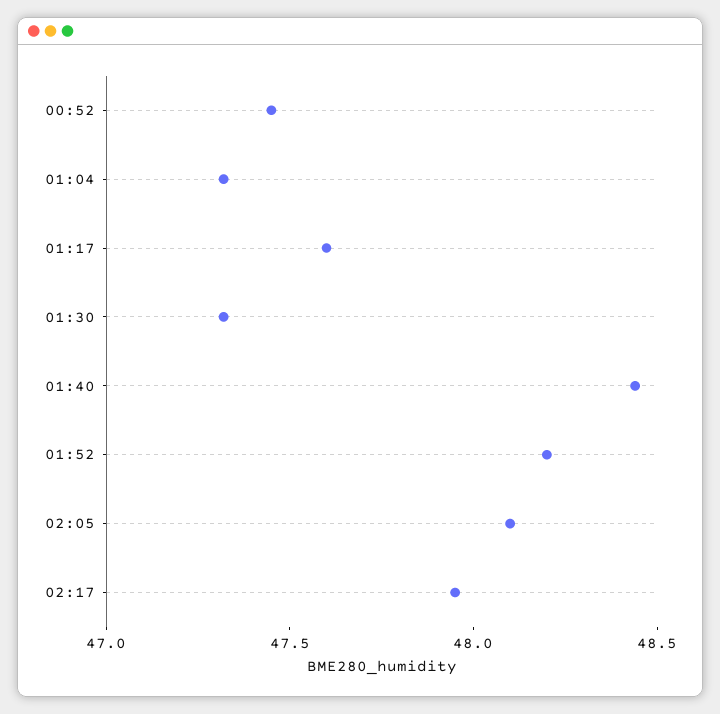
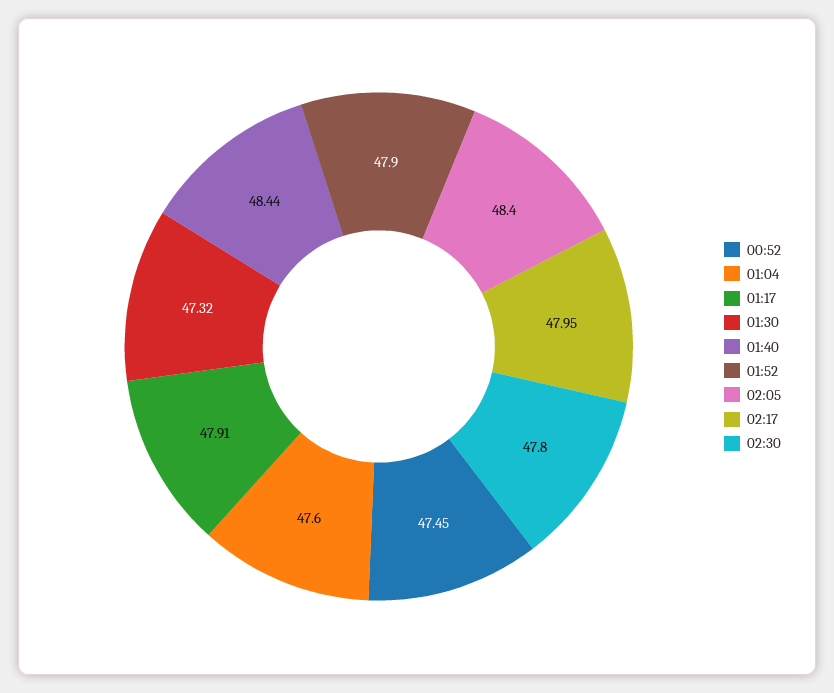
01:04: 47.3 -> 47.6
01:17: 47.6 -> 47.91
01:52: 48.2 -> 47.9
02:05: 48.1 -> 48.4
02:30: none -> 47.8

